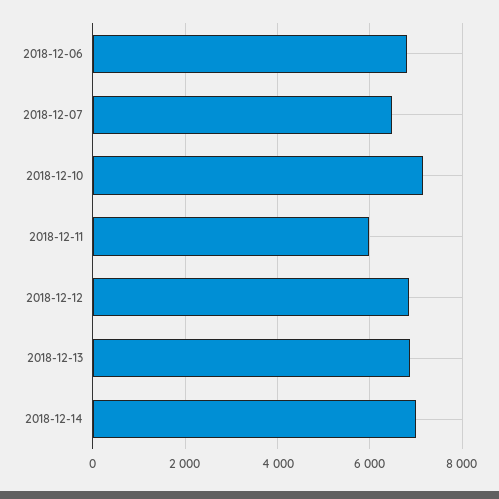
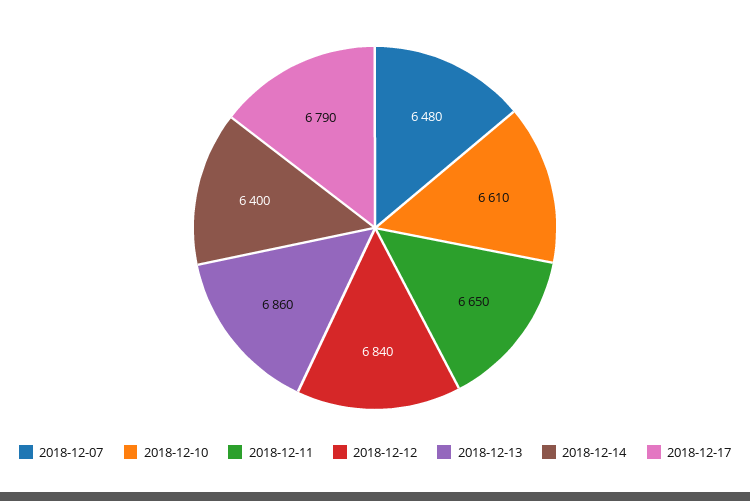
2018-12-06: 6800 -> none
2018-12-10: 7200 -> 6610
2018-12-11: 6000 -> 6650
2018-12-14: 7000 -> 6400
2018-12-17: none -> 6790

